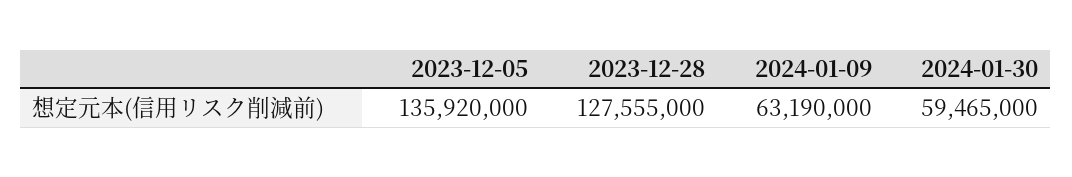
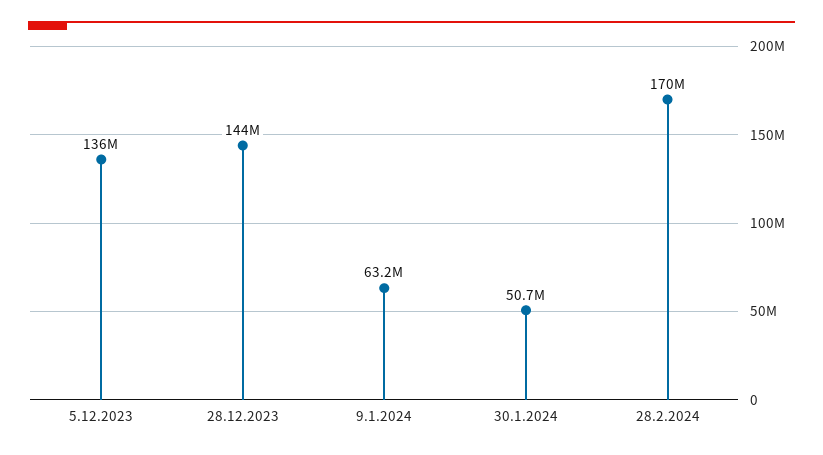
2023-12-28: 127555000 -> 144000000
2024-01-30: 59465000 -> 50700000
28.2.2024: none -> 170000000

